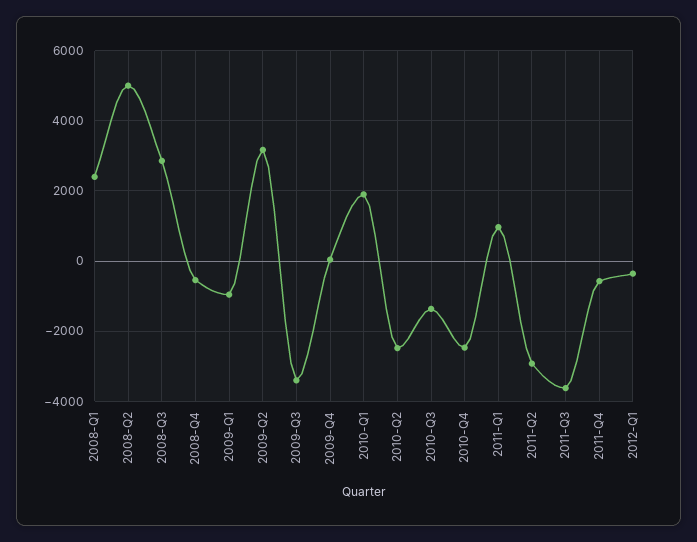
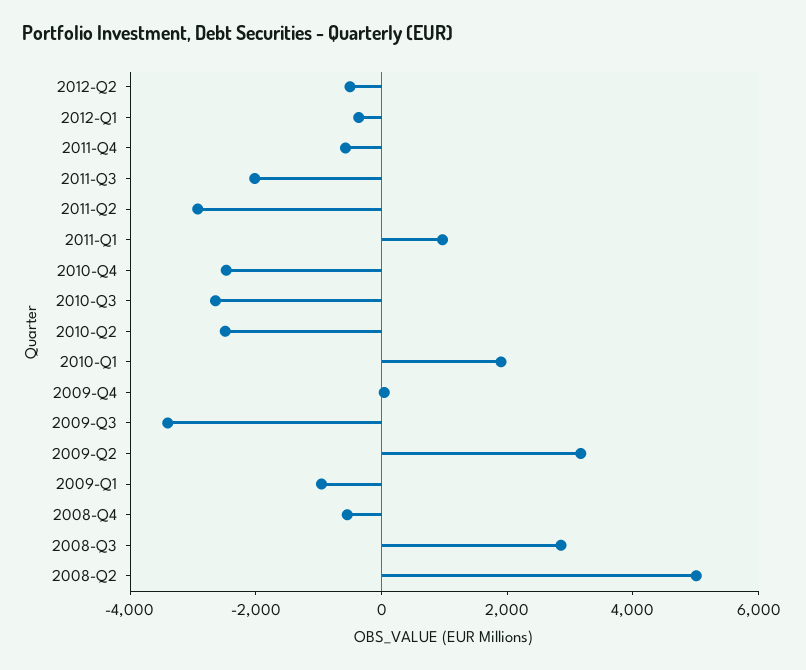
2008-Q1: 2400 -> none
2010-Q3: -1400 -> -2500
2011-Q3: -3600 -> -2000
2012-Q2: none -> -500

